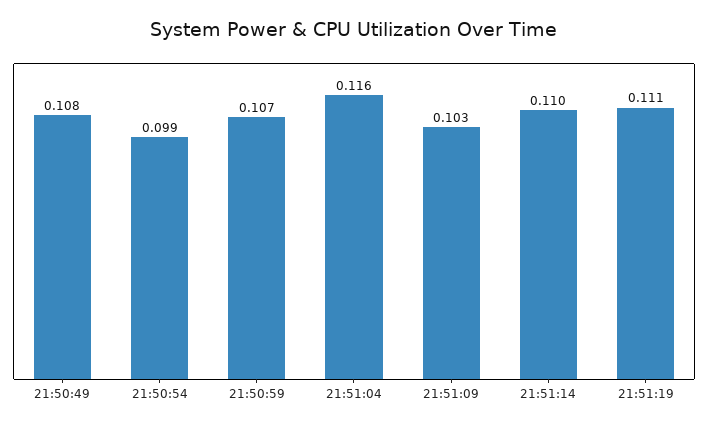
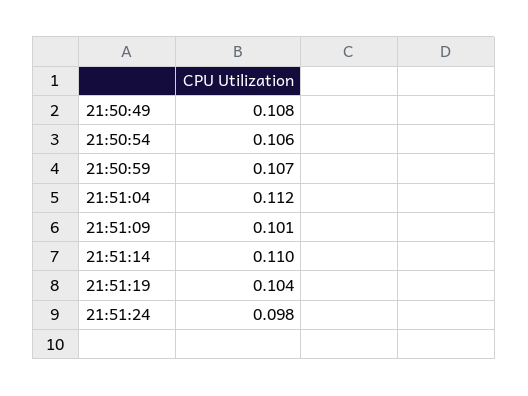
21:50:54: 0.099 -> 0.106
21:51:04: 0.116 -> 0.112
21:51:09: 0.103 -> 0.101
21:51:19: 0.111 -> 0.104
21:51:24: none -> 0.098

